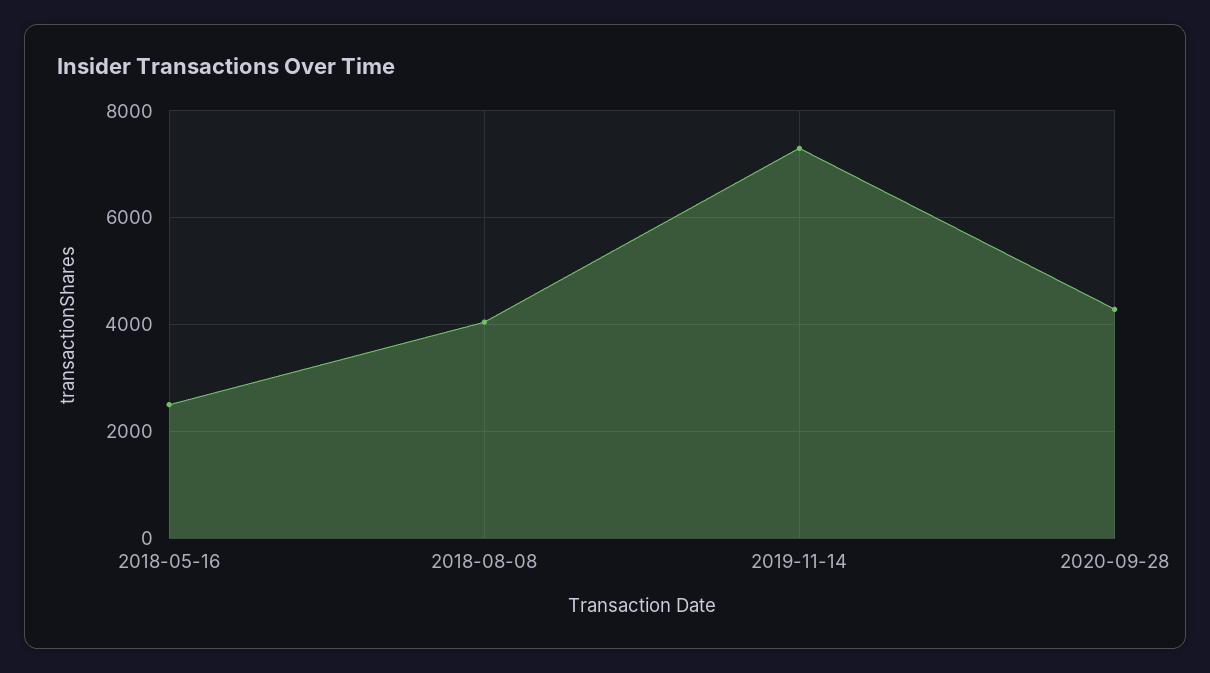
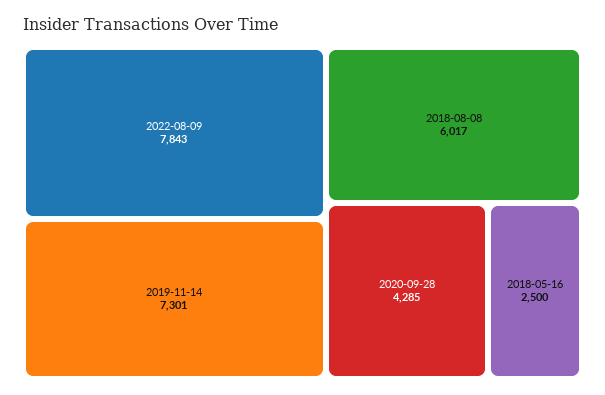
2018-08-08: 4000 -> 6017
2022-08-09: none -> 7843

